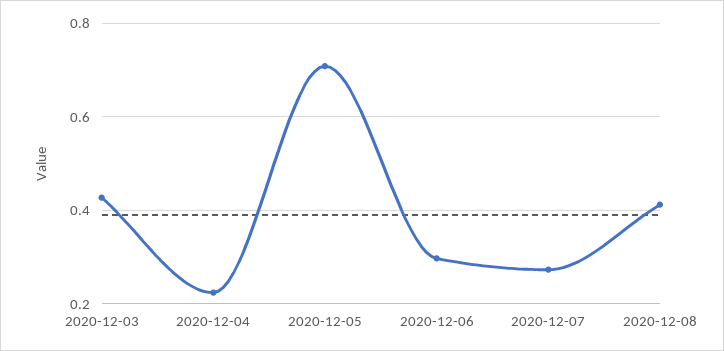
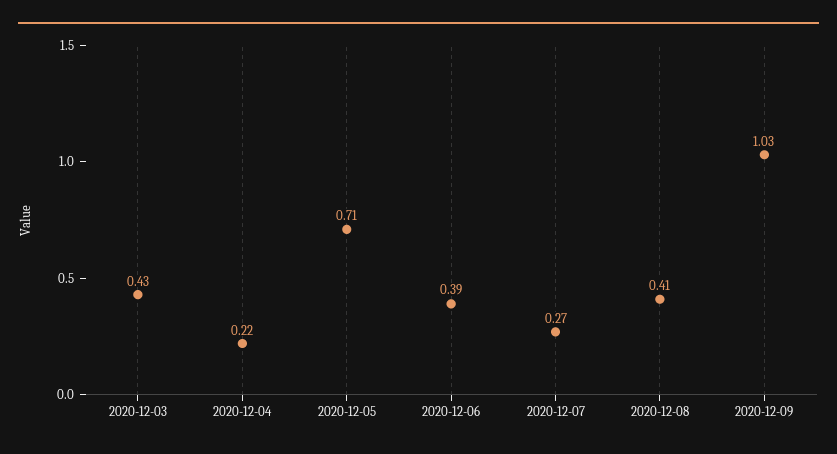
2020-12-06: 0.3 -> 0.39
2020-12-09: none -> 1.03

